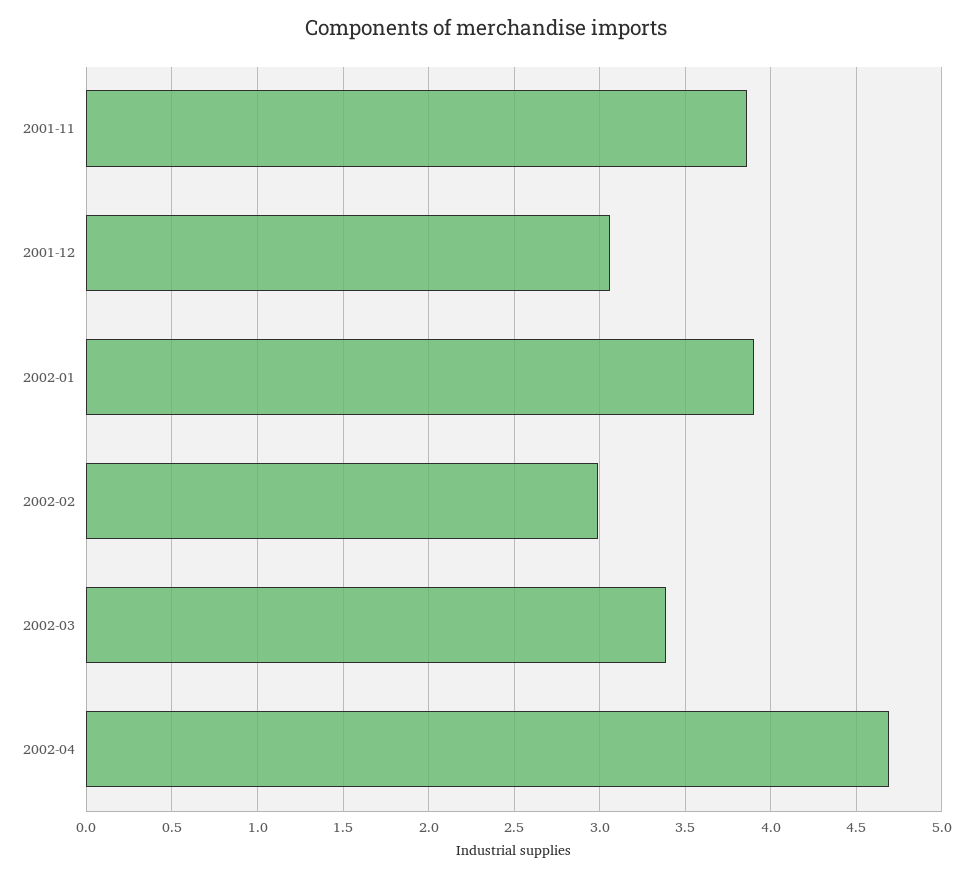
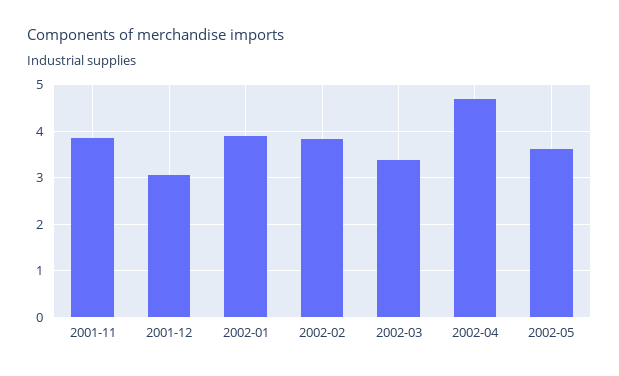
2002-02: 3 -> 3.8
2002-05: none -> 3.6

